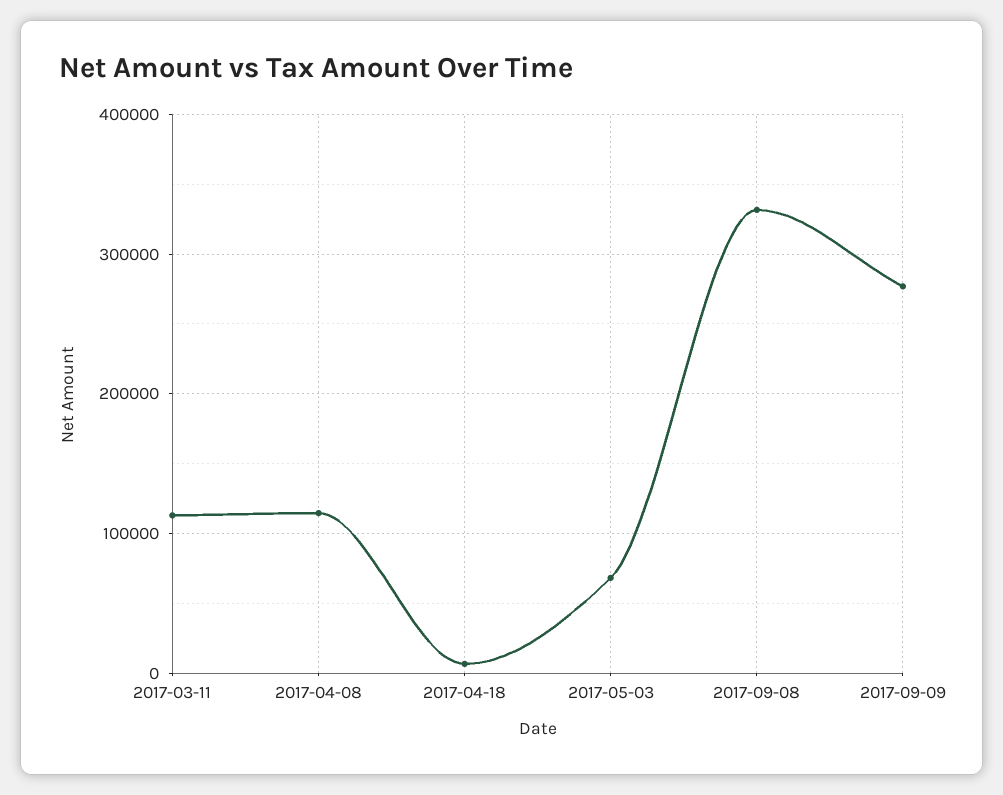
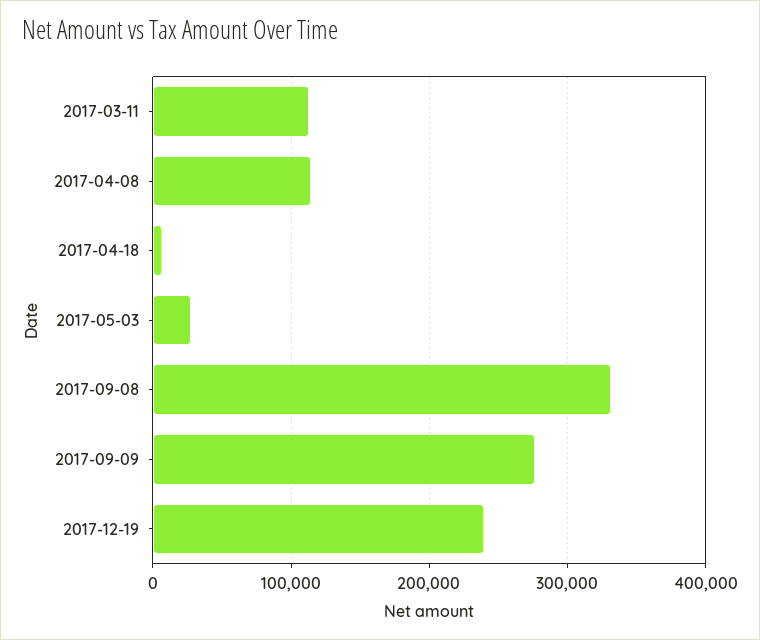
2017-05-03: 70000 -> 30000
2017-12-19: none -> 240000

